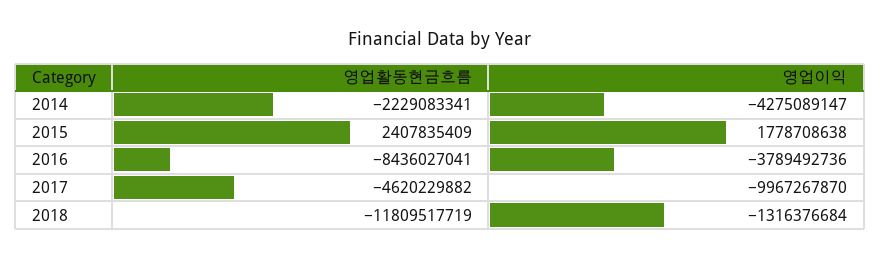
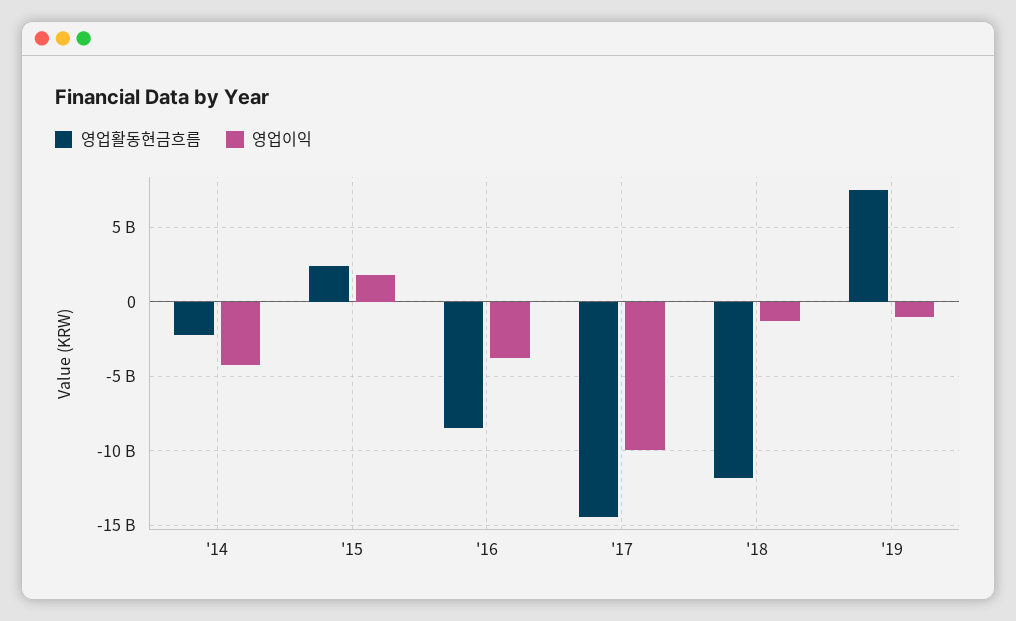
영업활동현금흐름, 2017: -4620229882 -> -14500000000
영업활동현금흐름, '19: none -> 7500000000
영업이익, '19: none -> -1000000000

